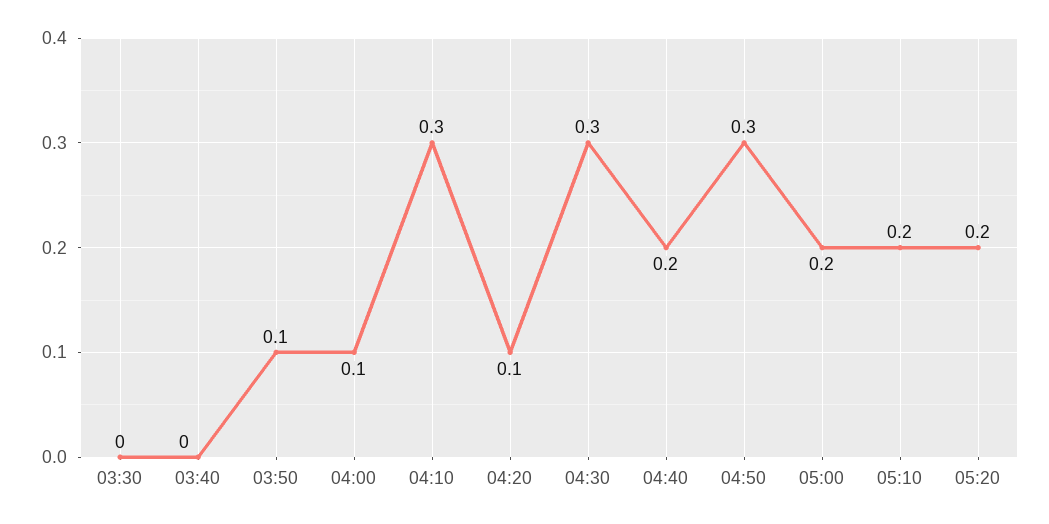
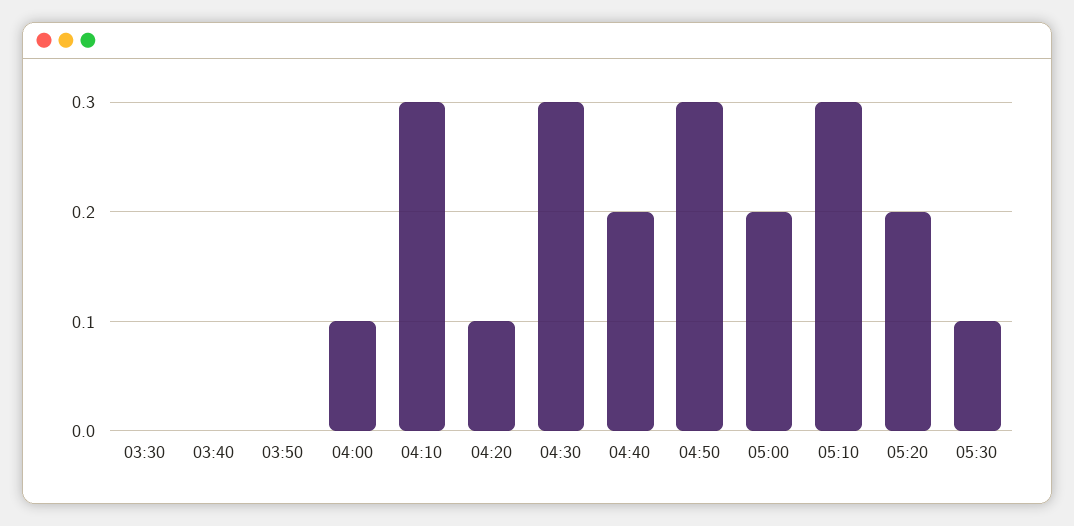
03:50: 0.1 -> 0
05:10: 0.2 -> 0.3
05:30: none -> 0.1

